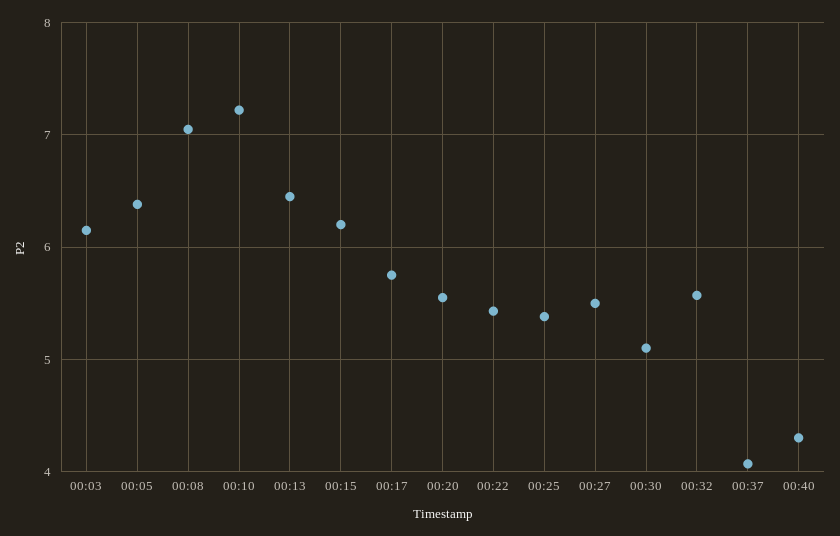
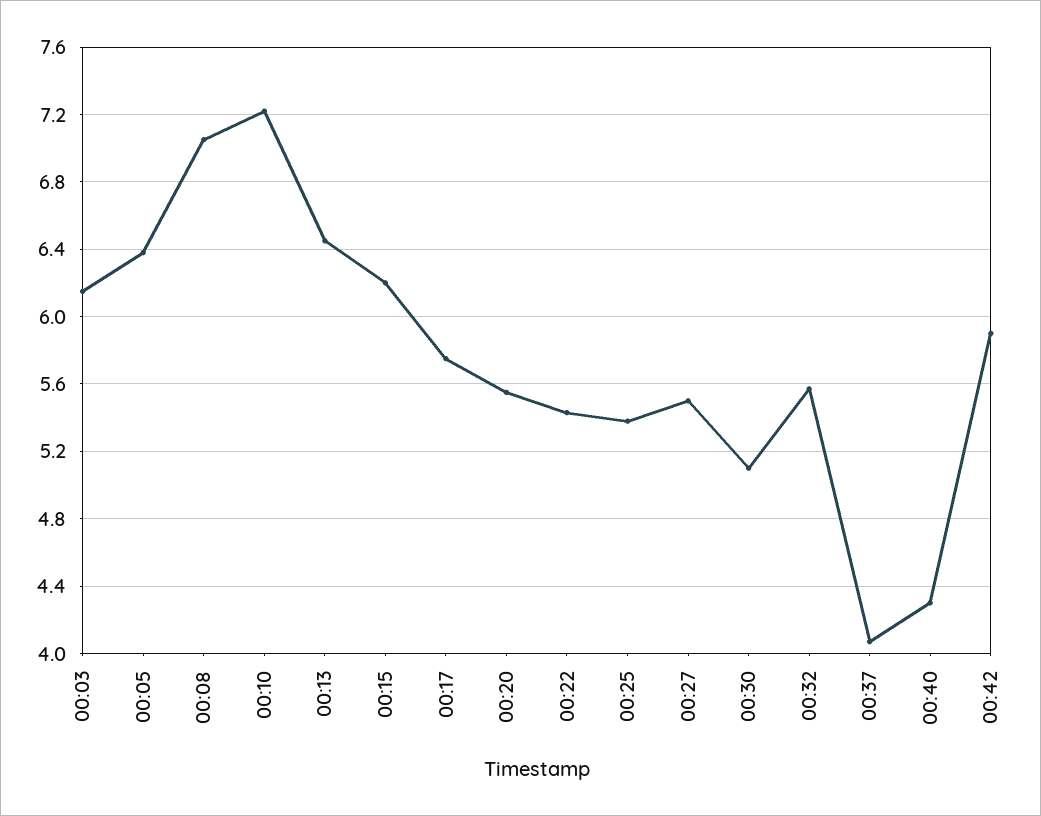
00:42: none -> 5.9

